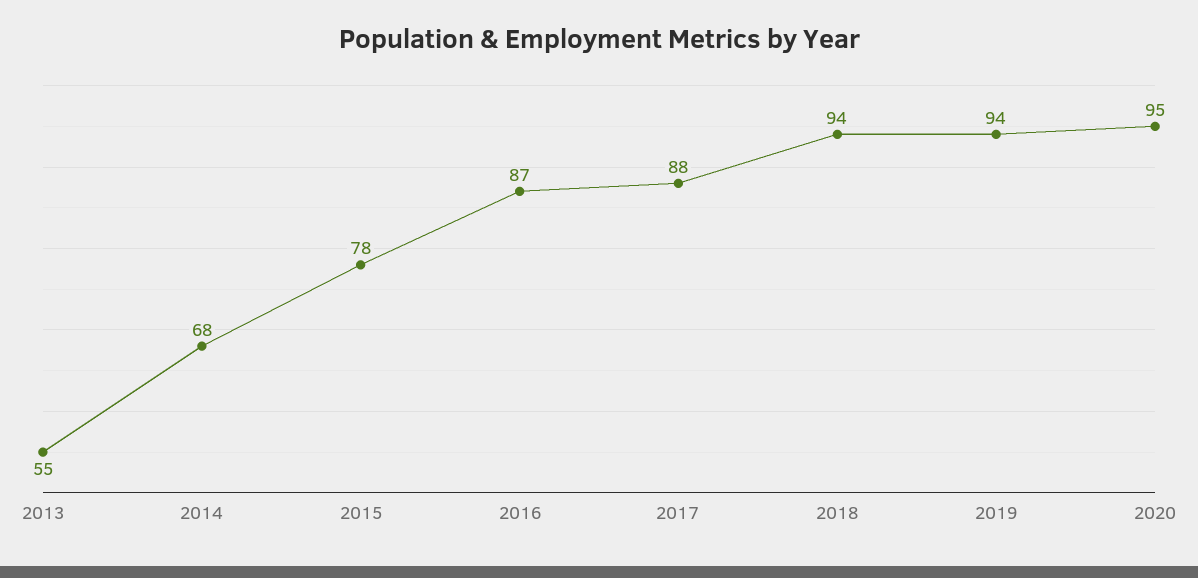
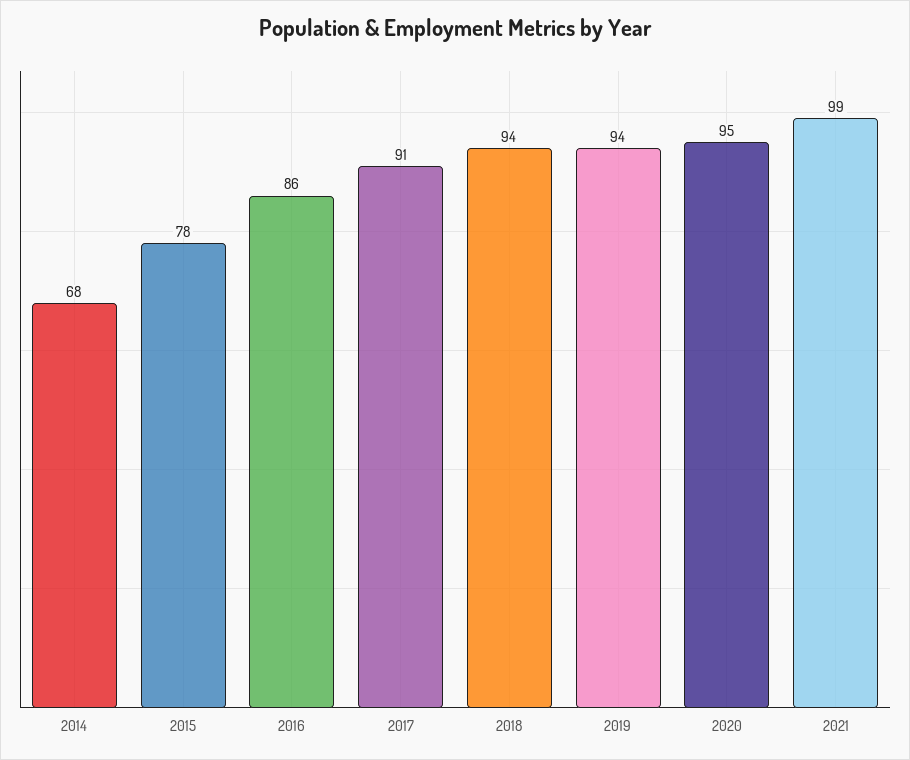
2013: 55 -> none
2016: 87 -> 86
2017: 88 -> 91
2021: none -> 99

